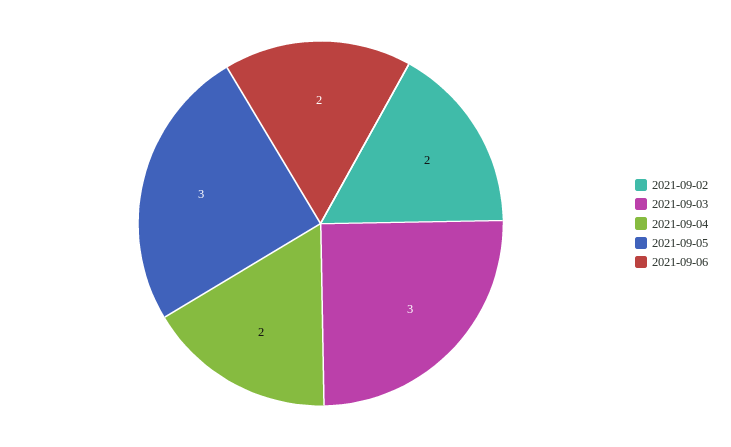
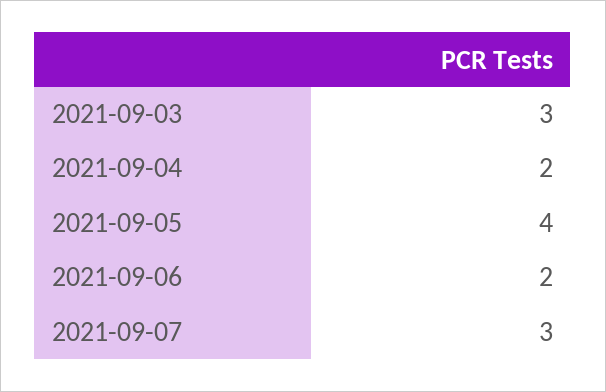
2021-09-02: 2 -> none
2021-09-05: 3 -> 4
2021-09-07: none -> 3

